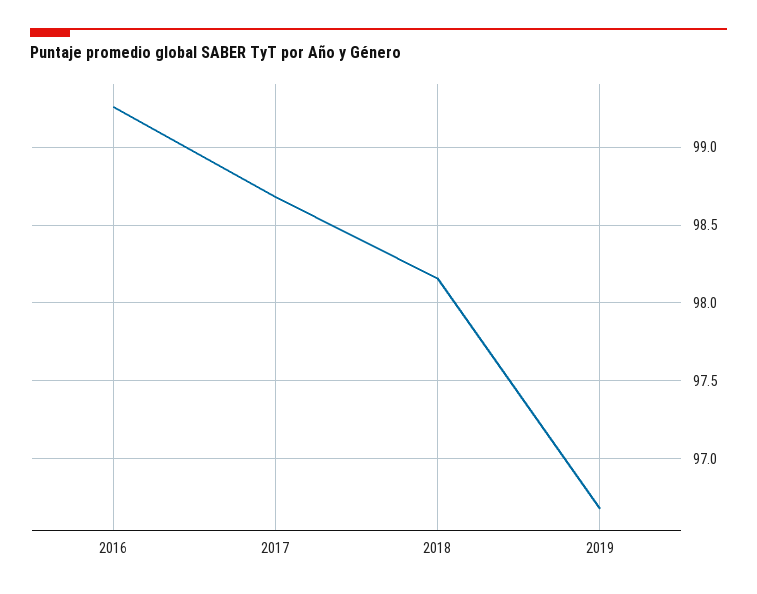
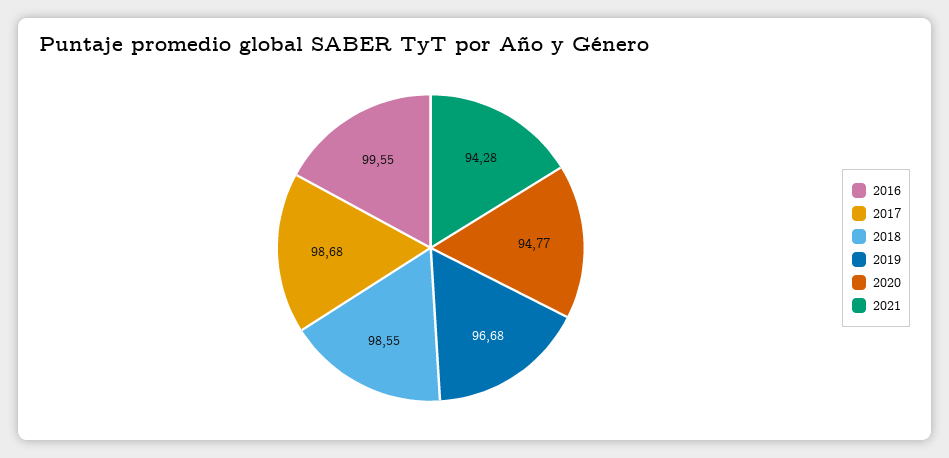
2016: 99.25 -> 99.55
2018: 98.15 -> 98.55
2020: none -> 94.77
2021: none -> 94.28

